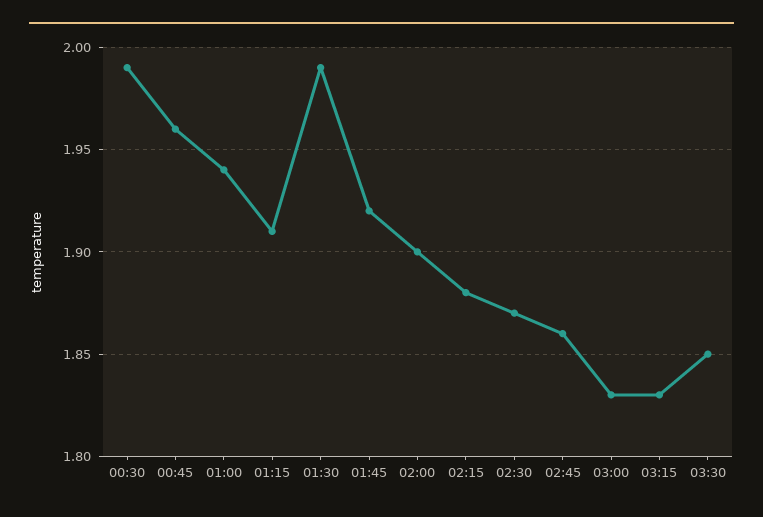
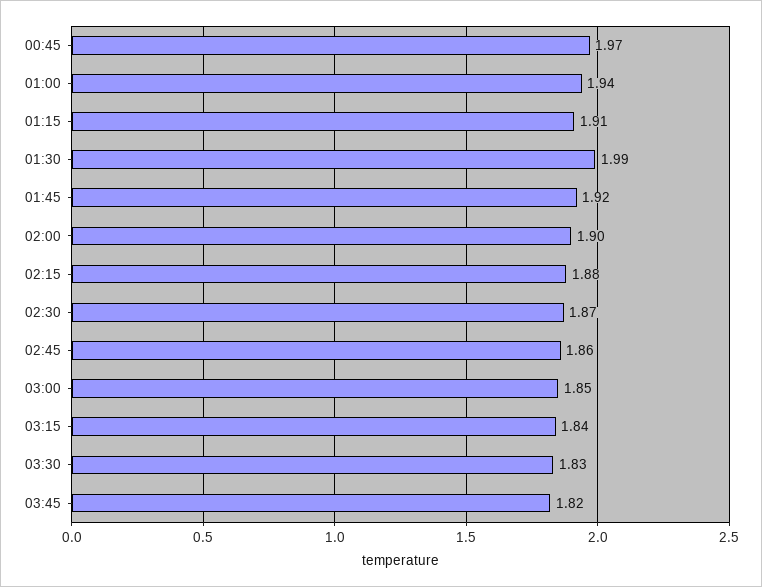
00:30: 1.99 -> none
00:45: 1.96 -> 1.97
03:00: 1.83 -> 1.85
03:15: 1.83 -> 1.84
03:30: 1.85 -> 1.83
03:45: none -> 1.82

